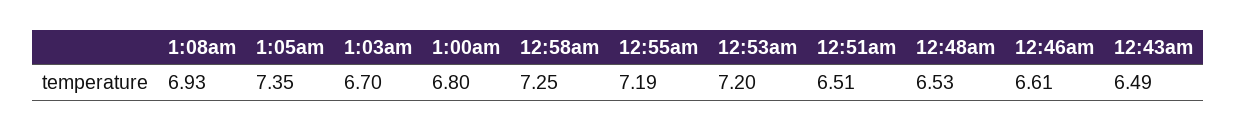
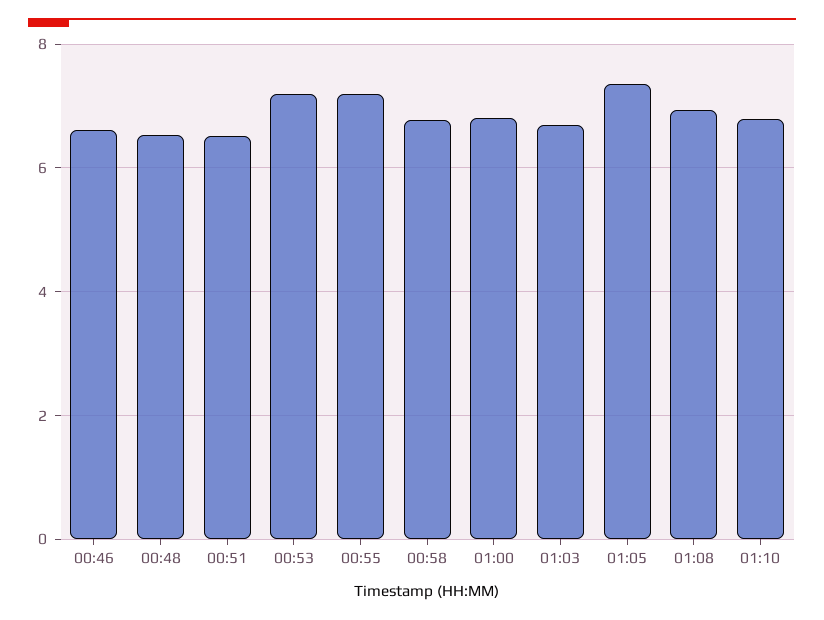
12:58am: 7.25 -> 6.8
12:43am: 6.49 -> none
01:10: none -> 6.8

